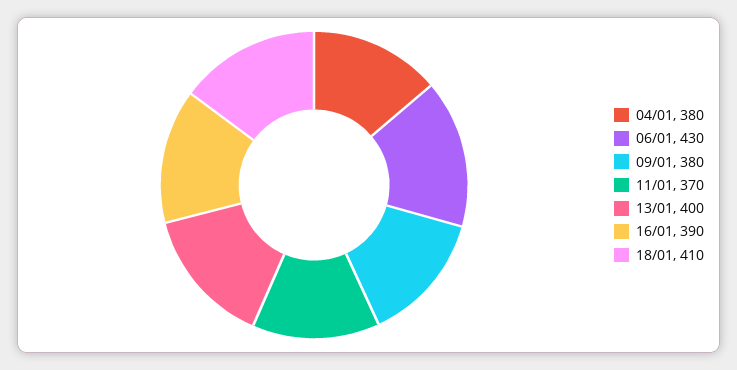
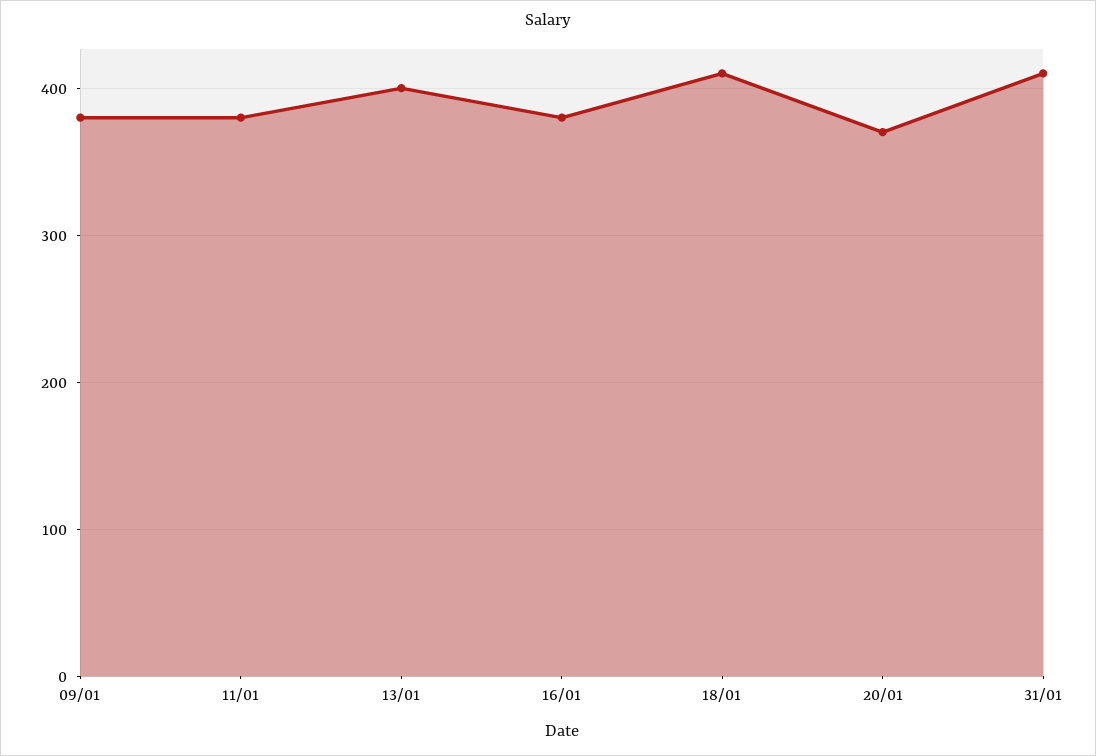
04/01: 380 -> none
06/01: 430 -> none
11/01: 370 -> 380
16/01: 390 -> 380
20/01: none -> 370
31/01: none -> 410

